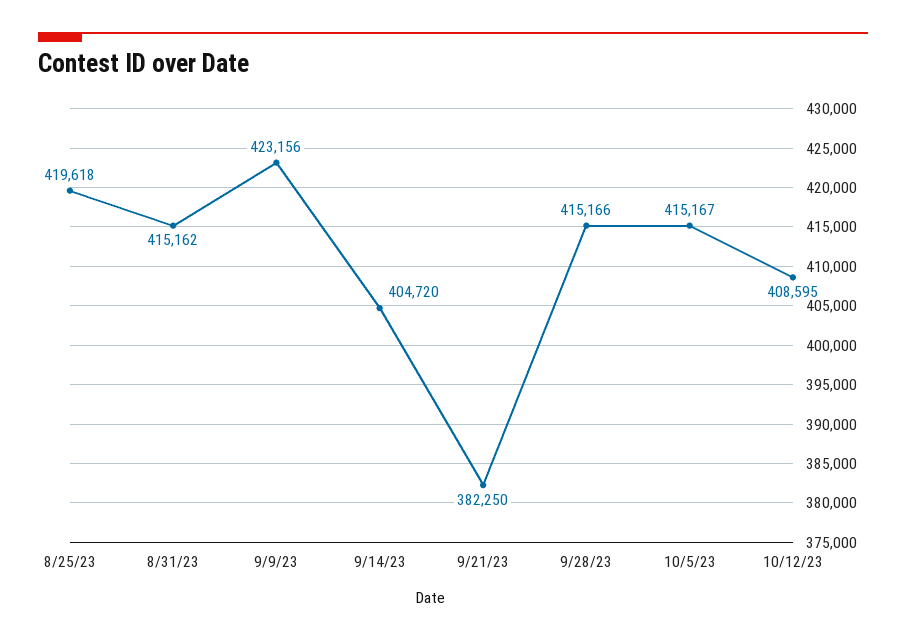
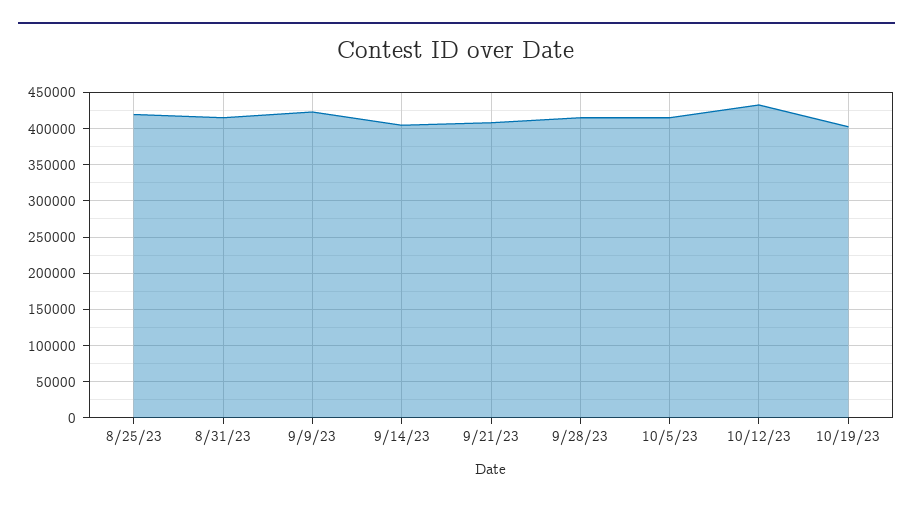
9/21/23: 382250 -> 410000
10/12/23: 408595 -> 430000
10/19/23: none -> 400000

